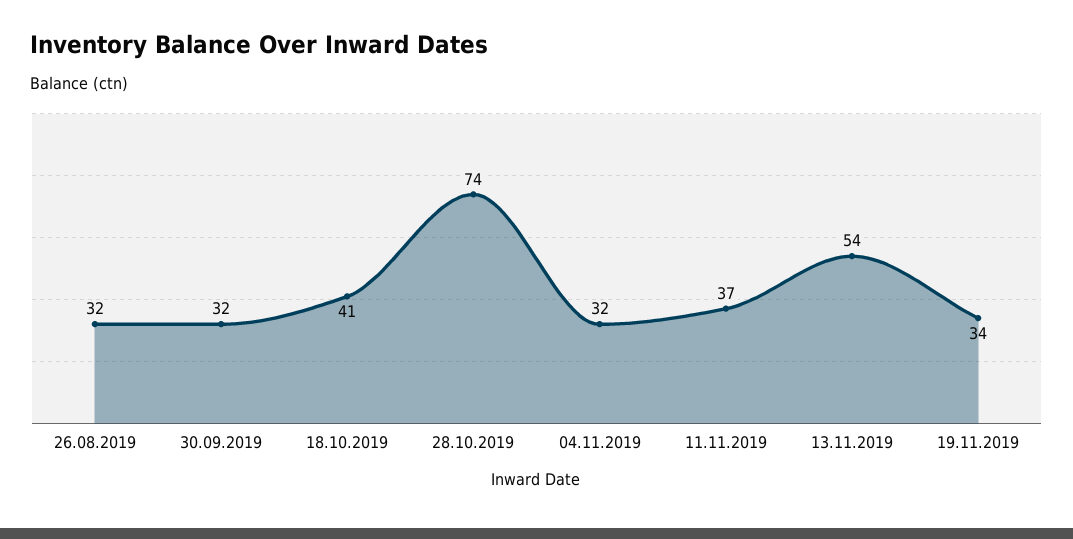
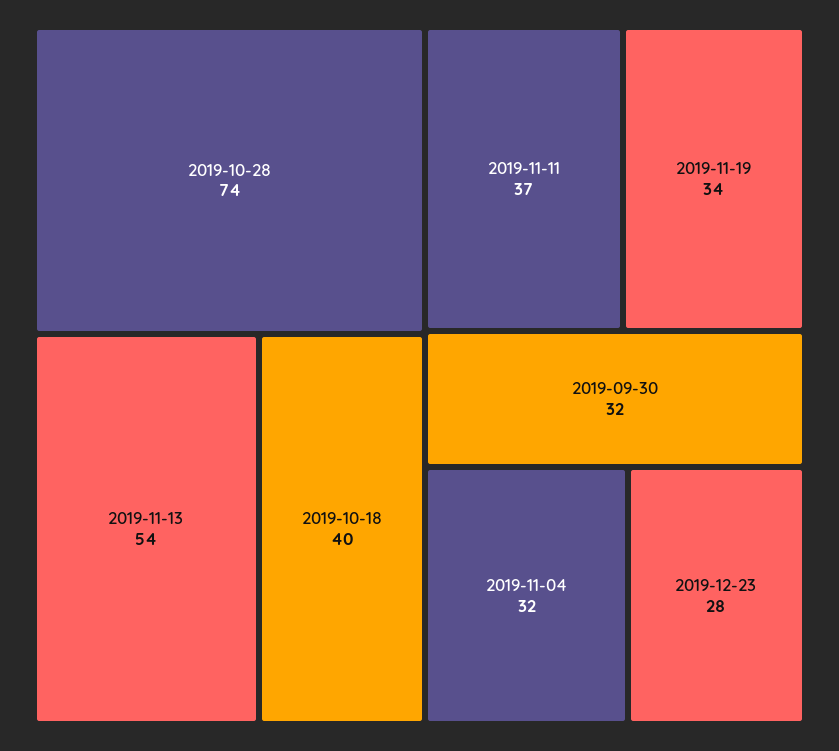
26.08.2019: 32 -> none
18.10.2019: 41 -> 40
2019-12-23: none -> 28

